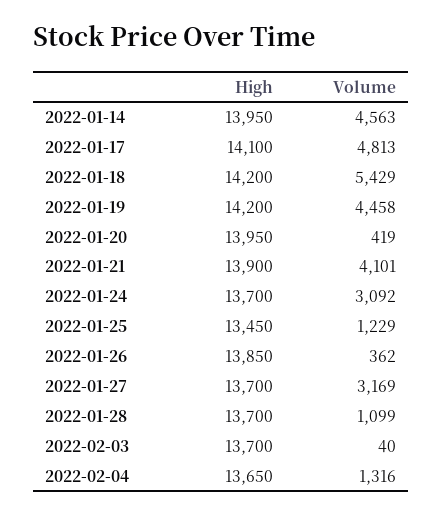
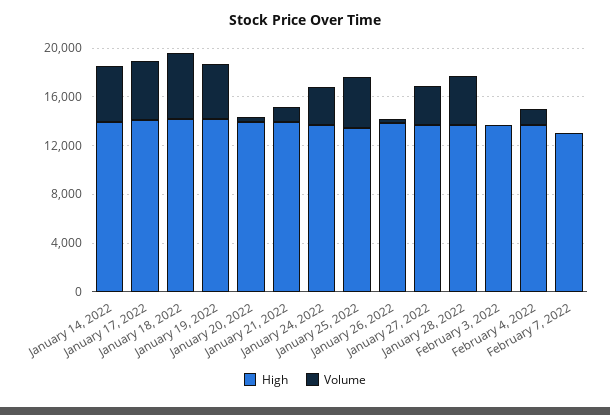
Volume, 2022-01-21: 4101 -> 1000
Volume, 2022-01-25: 1229 -> 4000
Volume, 2022-01-28: 1099 -> 4000
High, February 7, 2022: none -> 13000
Volume, February 7, 2022: none -> 0

